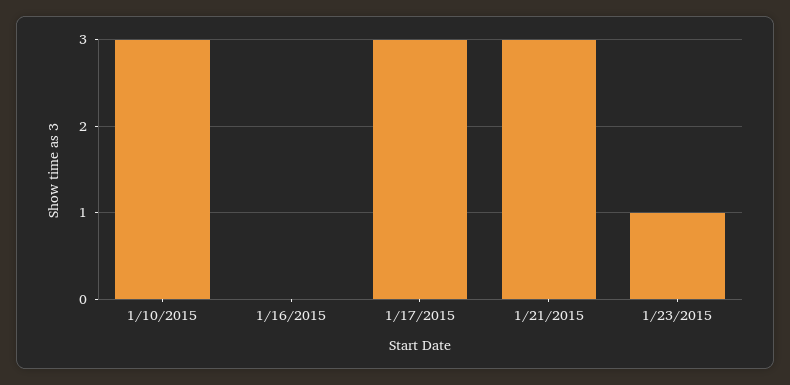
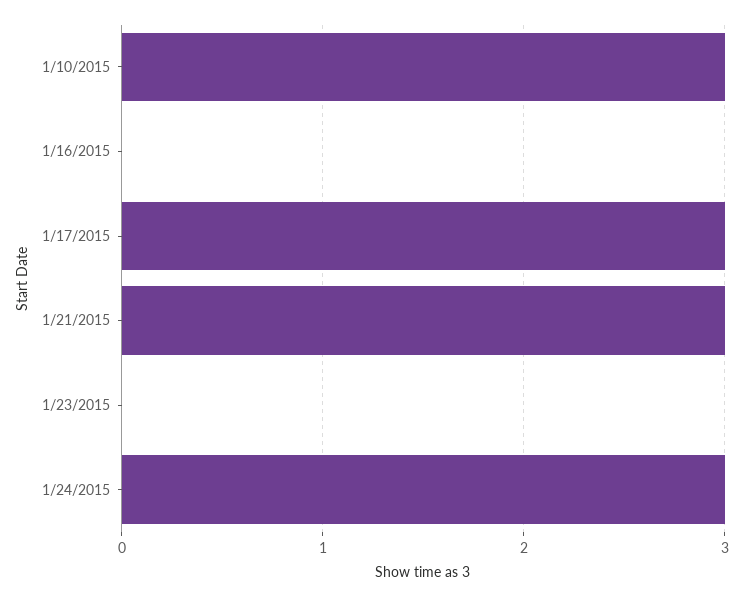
1/23/2015: 1 -> 0
1/24/2015: none -> 3

